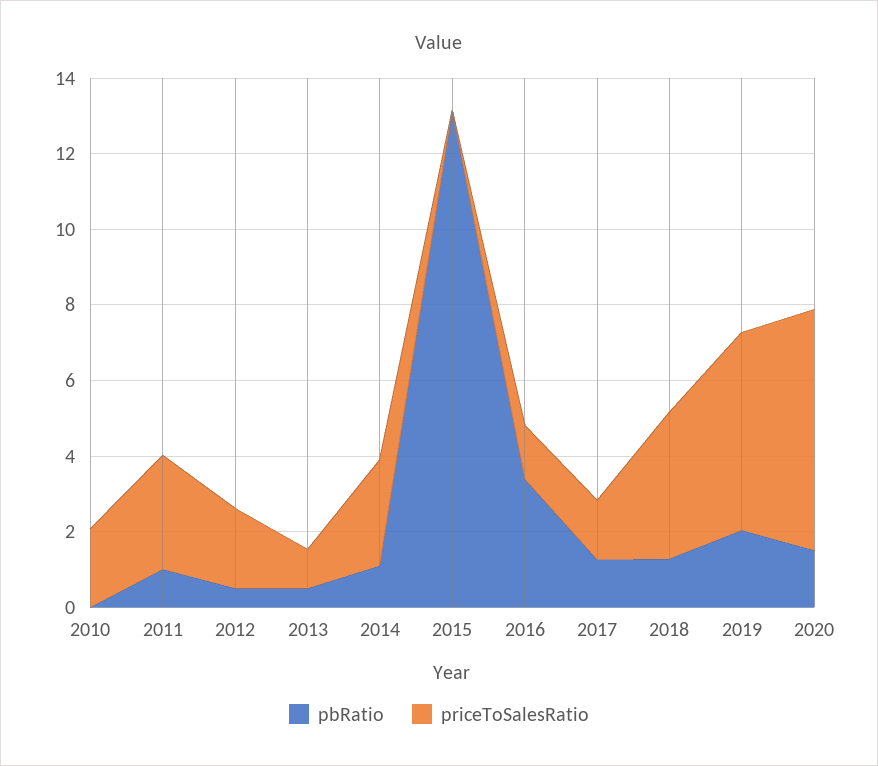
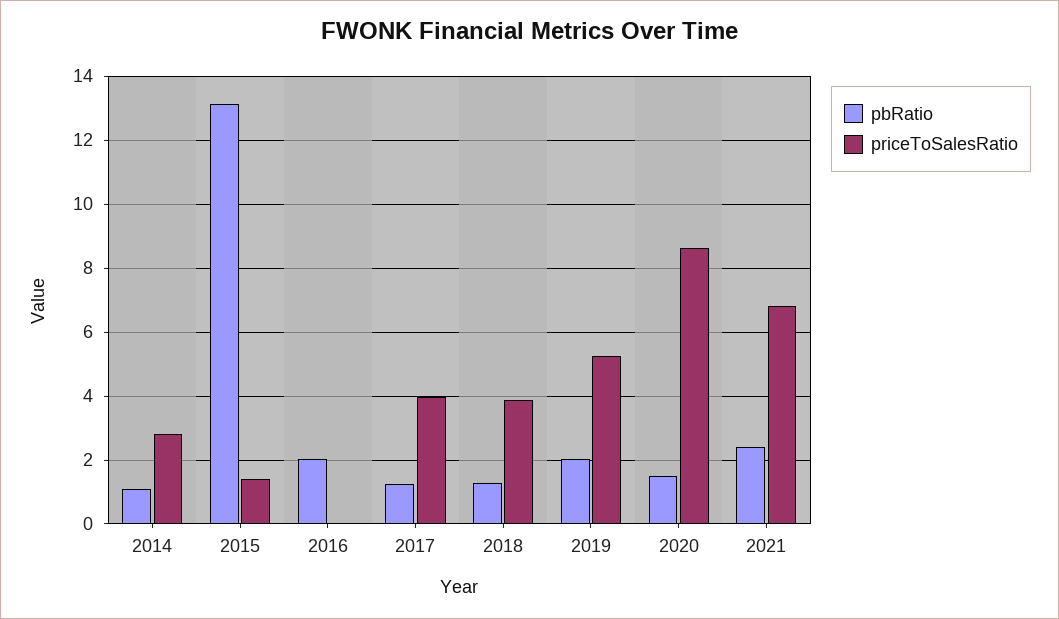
pbRatio, 2010: 0 -> none
priceToSalesRatio, 2010: 2 -> none
pbRatio, 2011: 1 -> none
priceToSalesRatio, 2011: 3 -> none
pbRatio, 2012: 0.5 -> none
priceToSalesRatio, 2012: 2 -> none
pbRatio, 2013: 0.5 -> none
priceToSalesRatio, 2013: 1 -> none
priceToSalesRatio, 2015: 0 -> 1.4
pbRatio, 2016: 3.5 -> 2
priceToSalesRatio, 2016: 1.5 -> 0
priceToSalesRatio, 2017: 1.5 -> 4
priceToSalesRatio, 2020: 6.5 -> 8.6
pbRatio, 2021: none -> 2.4
priceToSalesRatio, 2021: none -> 6.8

